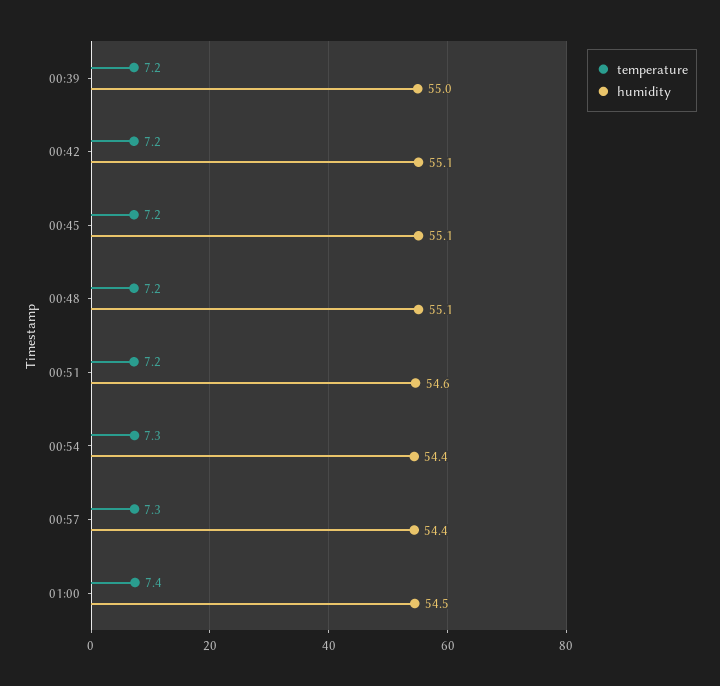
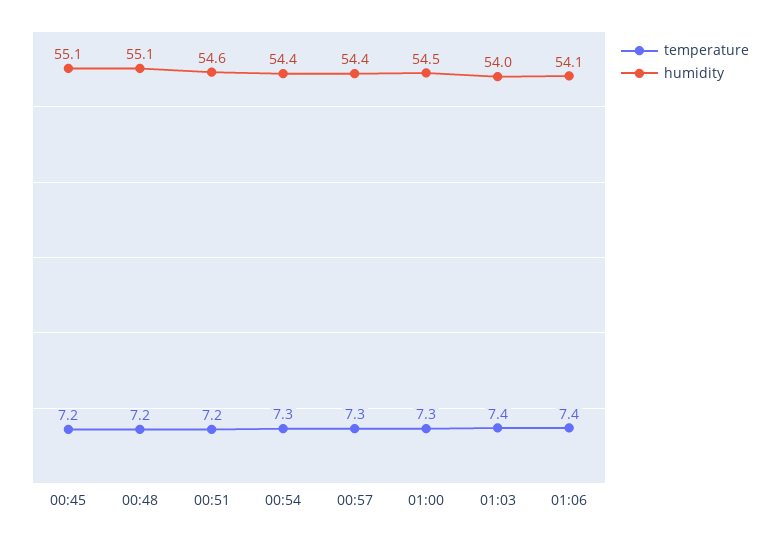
temperature, 00:39: 7.2 -> none
humidity, 00:39: 55 -> none
temperature, 00:42: 7.2 -> none
humidity, 00:42: 55.1 -> none
temperature, 01:00: 7.4 -> 7.3
temperature, 01:03: none -> 7.4
humidity, 01:03: none -> 54
temperature, 01:06: none -> 7.4
humidity, 01:06: none -> 54.1

